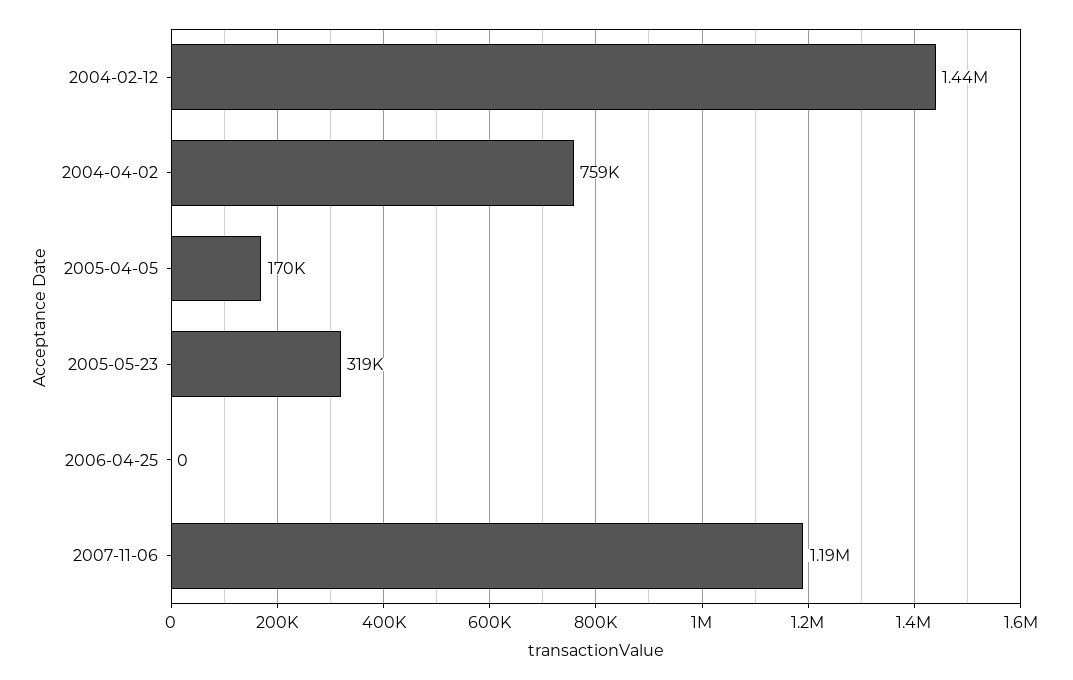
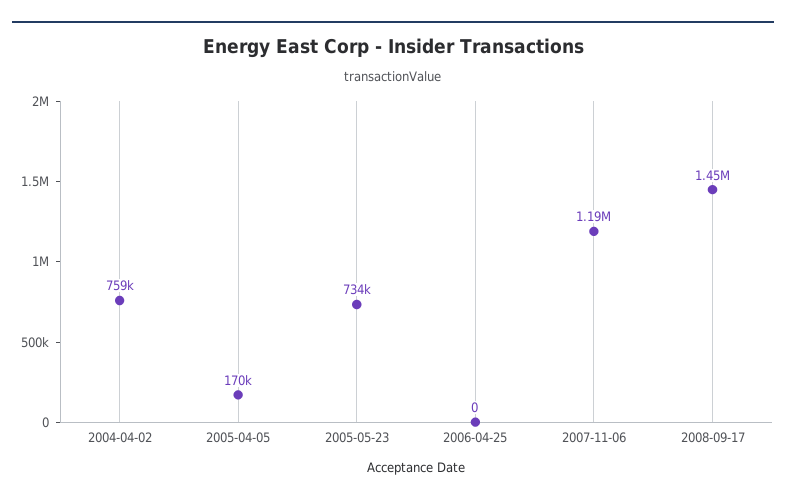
2004-02-12: 1440000 -> none
2005-05-23: 319000 -> 734000
2008-09-17: none -> 1450000

